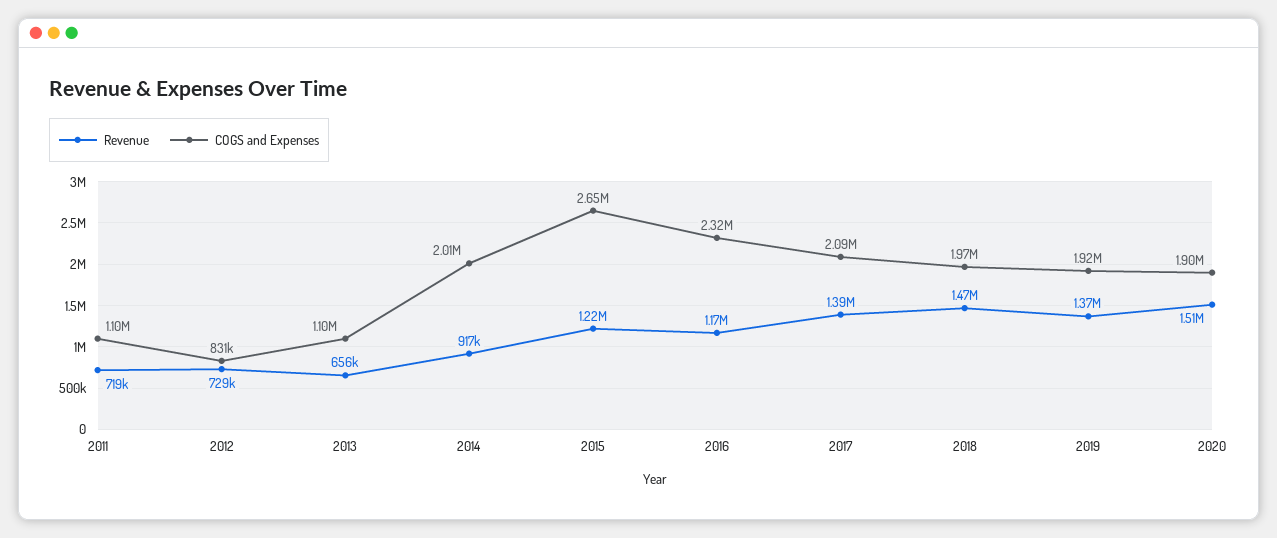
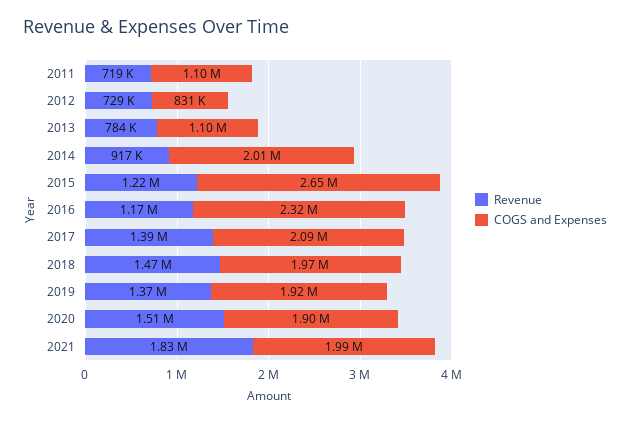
Revenue, 2013: 656000 -> 784000
Revenue, 2021: none -> 1830000
COGS and Expenses, 2021: none -> 1990000

